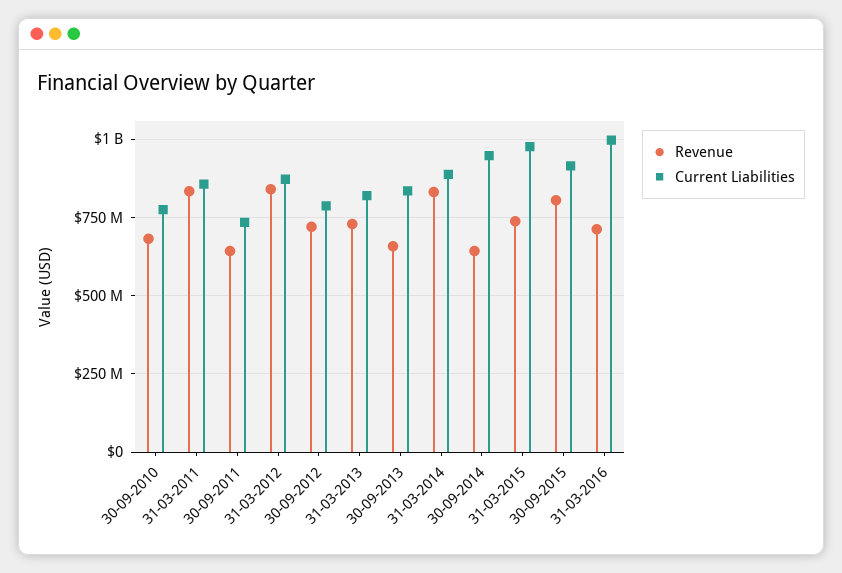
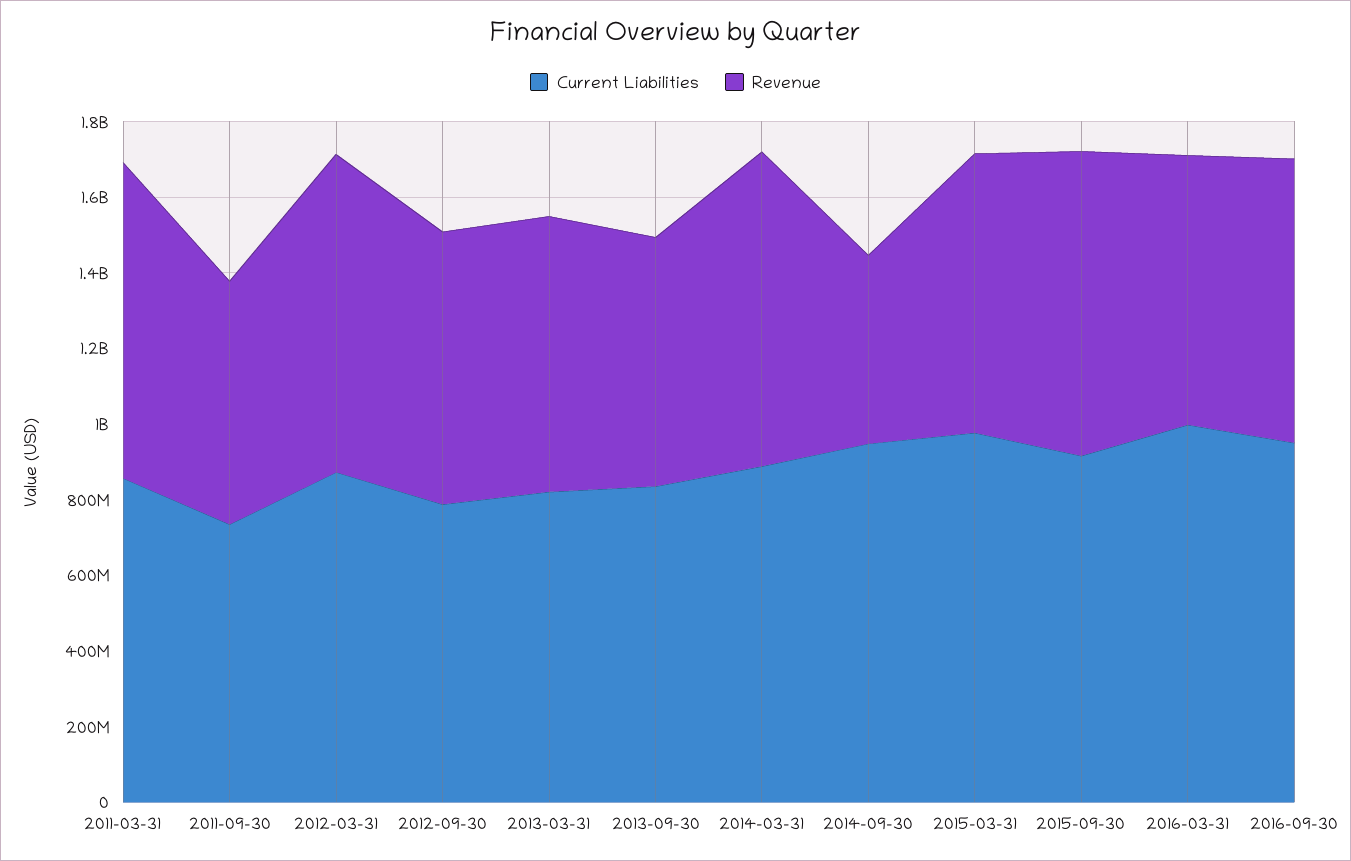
Revenue, 30-09-2010: 675000000 -> none
Current Liabilities, 30-09-2010: 775000000 -> none
Revenue, 30-09-2014: 650000000 -> 500000000
Current Liabilities, 2016-09-30: none -> 950000000
Revenue, 2016-09-30: none -> 750000000

